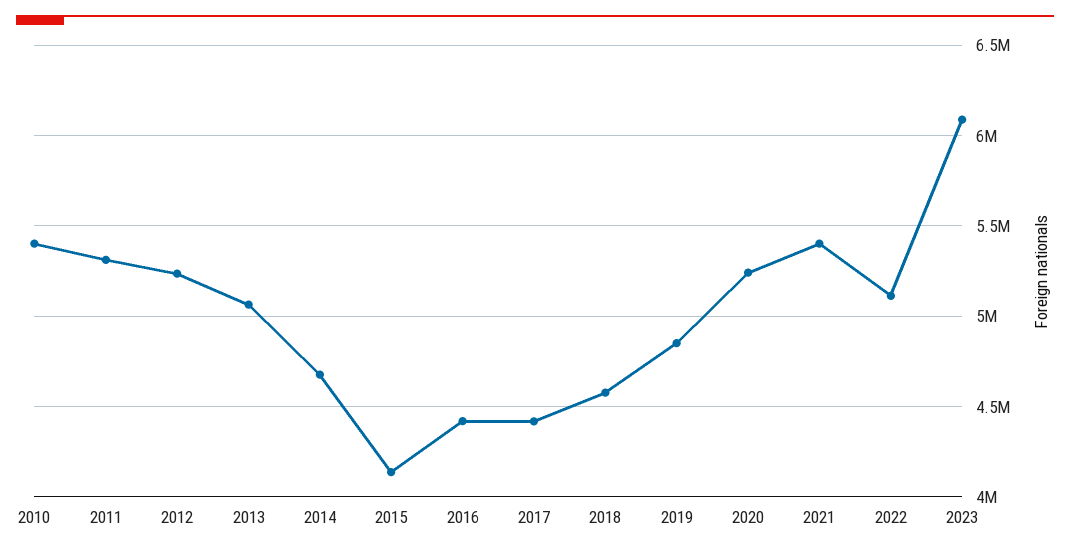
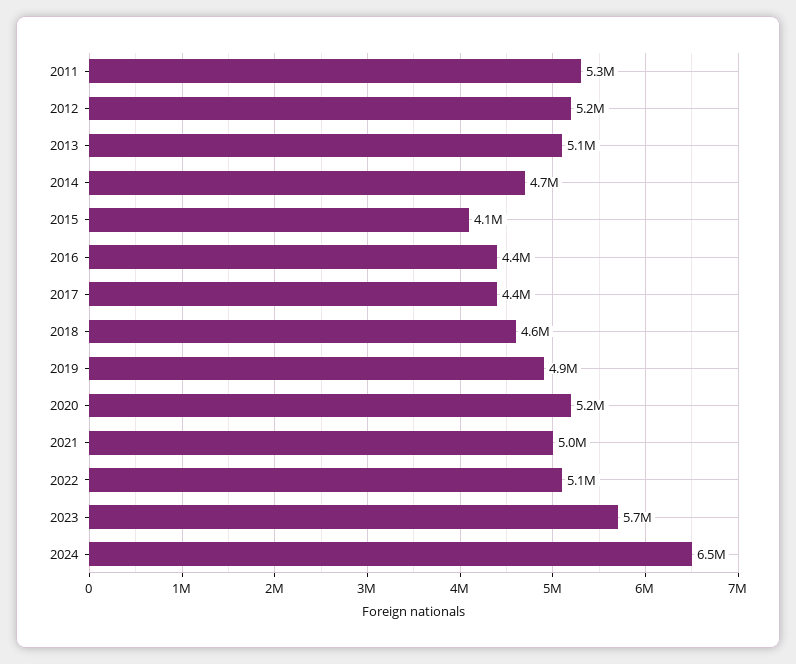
2010: 5400000 -> none
2021: 5400000 -> 5000000
2023: 6100000 -> 5700000
2024: none -> 6500000

